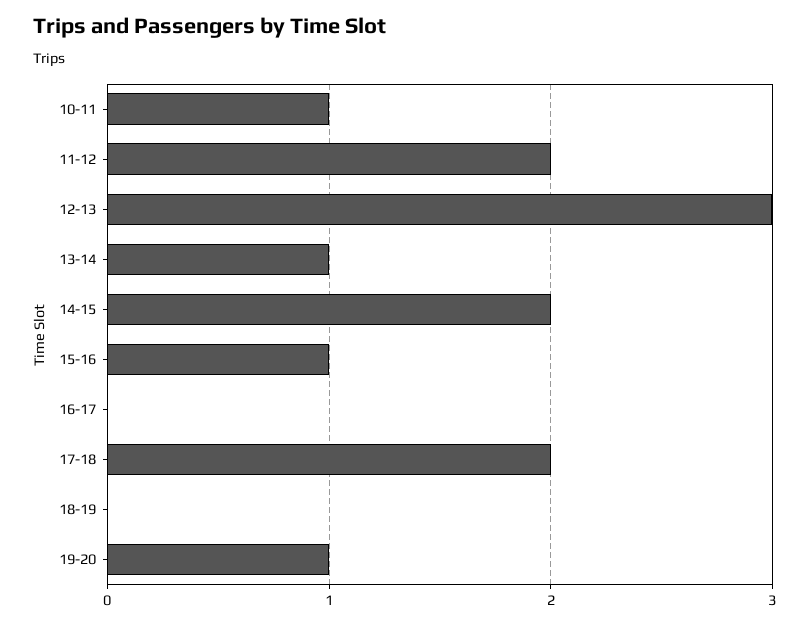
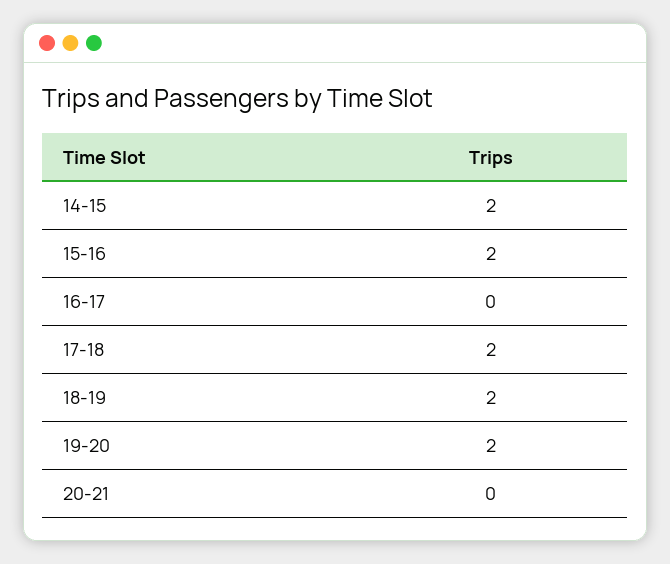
10-11: 1 -> none
11-12: 2 -> none
12-13: 3 -> none
13-14: 1 -> none
15-16: 1 -> 2
18-19: 0 -> 2
19-20: 1 -> 2
20-21: none -> 0

